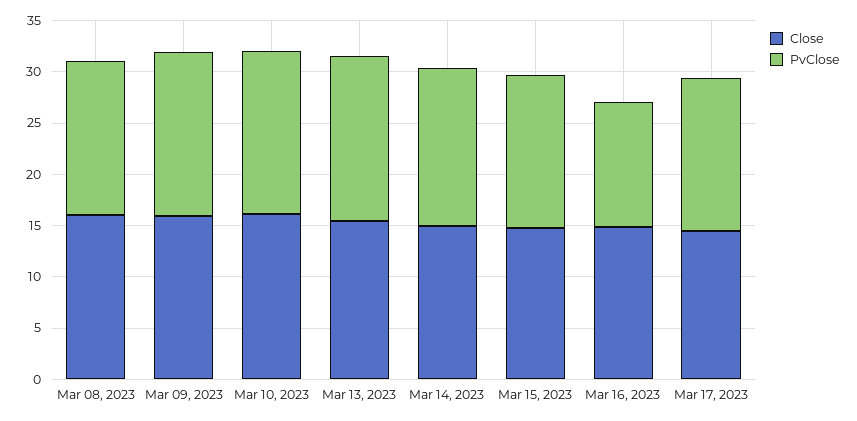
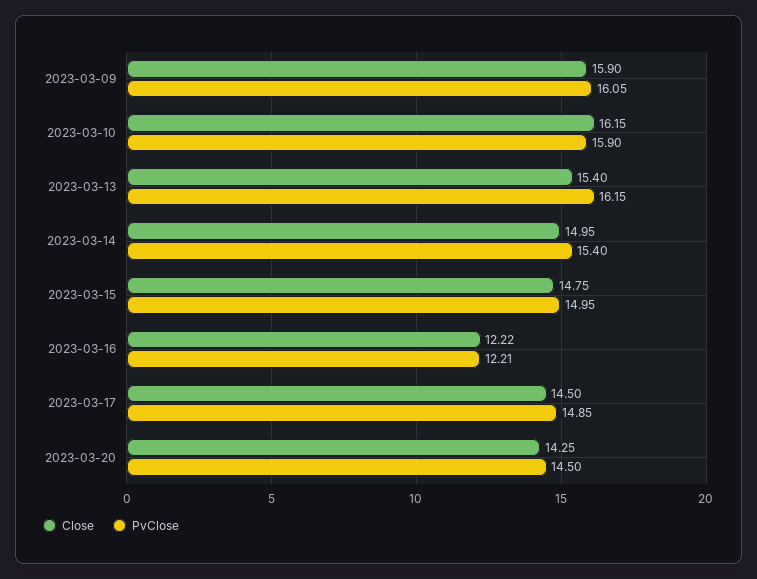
Close, Mar 08, 2023: 16 -> none
PvClose, Mar 08, 2023: 15 -> none
Close, Mar 16, 2023: 15 -> 12.22
Close, 2023-03-20: none -> 14.25
PvClose, 2023-03-20: none -> 14.5

